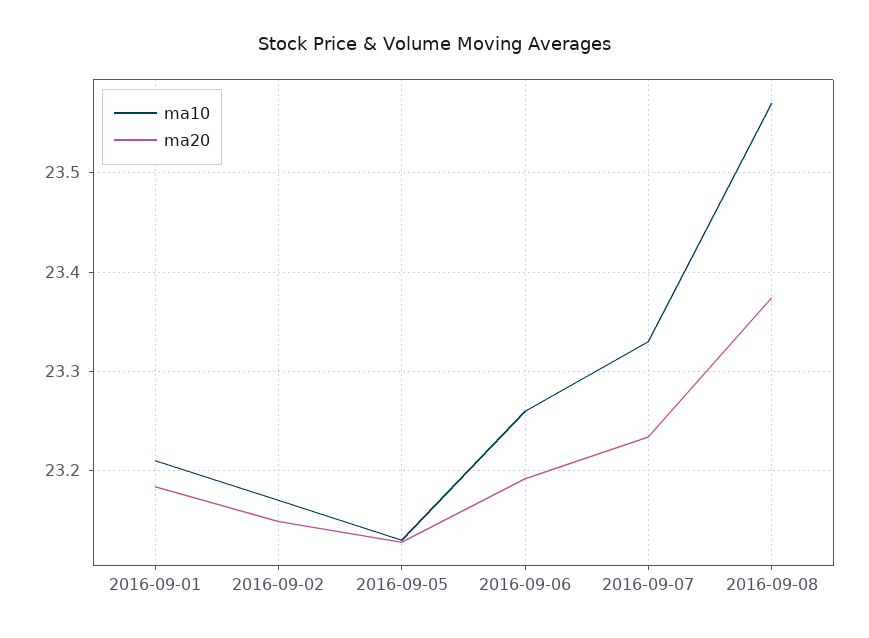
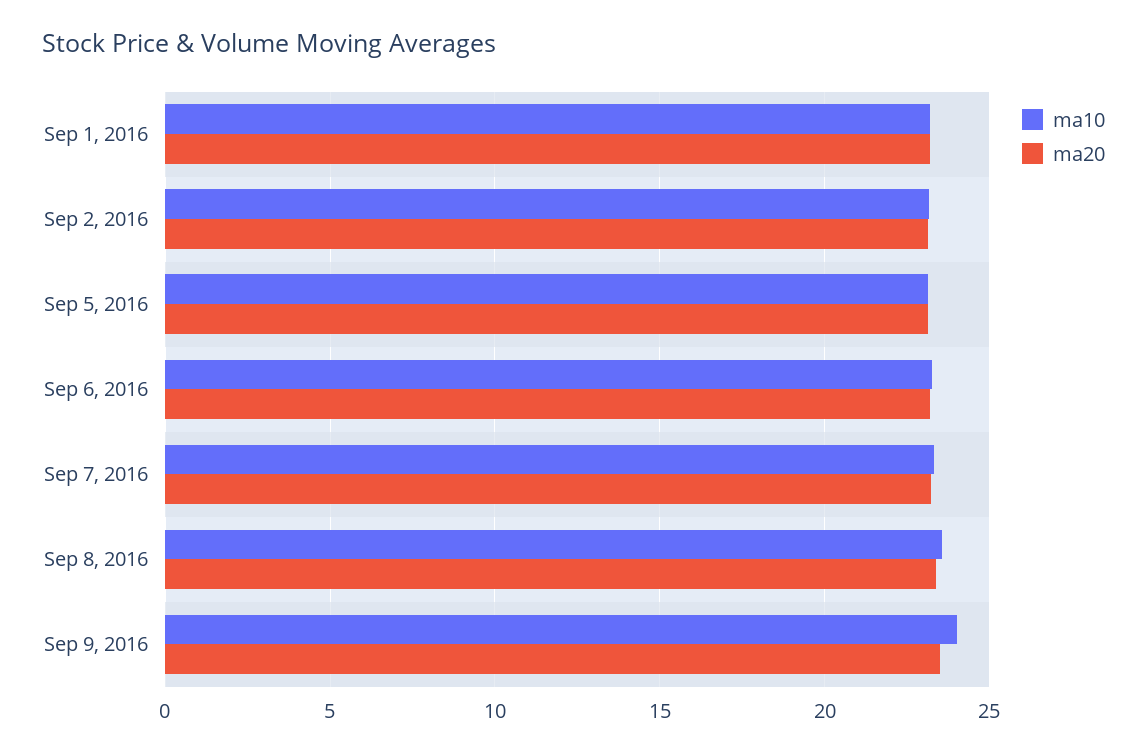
ma10, Sep 9, 2016: none -> 24
ma20, Sep 9, 2016: none -> 23.5

